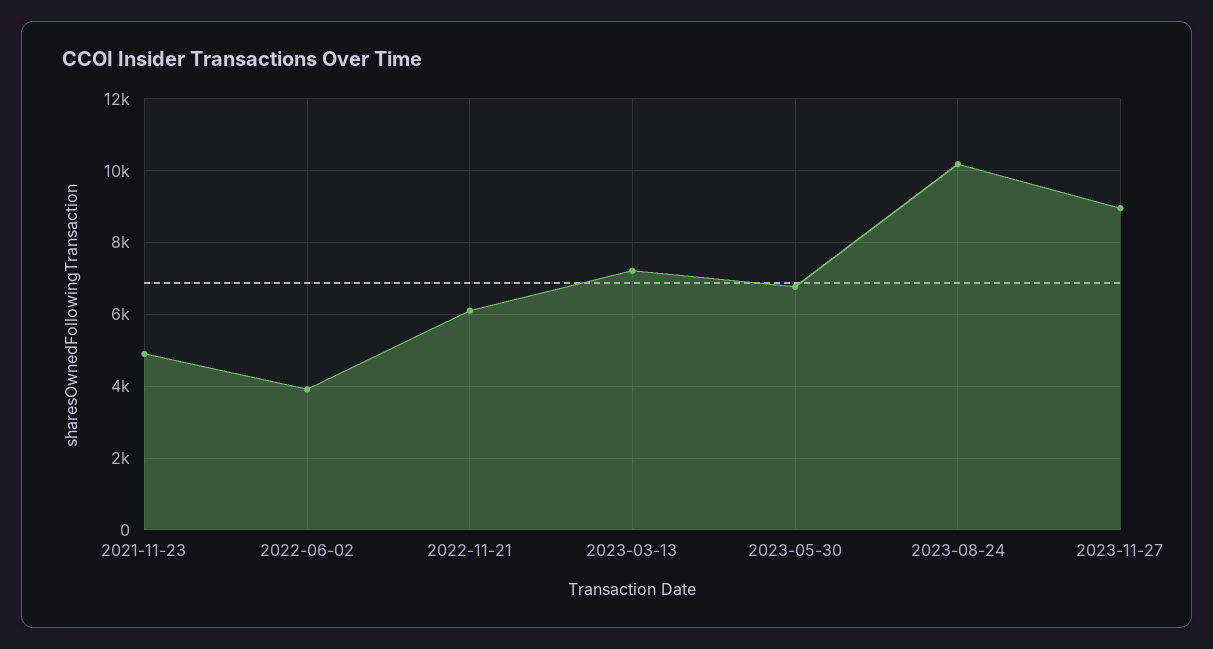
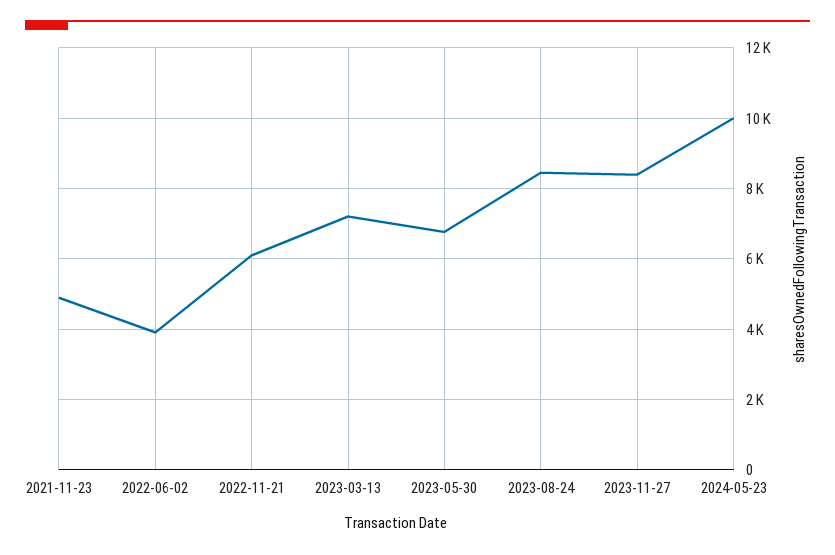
2023-08-24: 10200 -> 8400
2023-11-27: 9000 -> 8400
2024-05-23: none -> 10000

